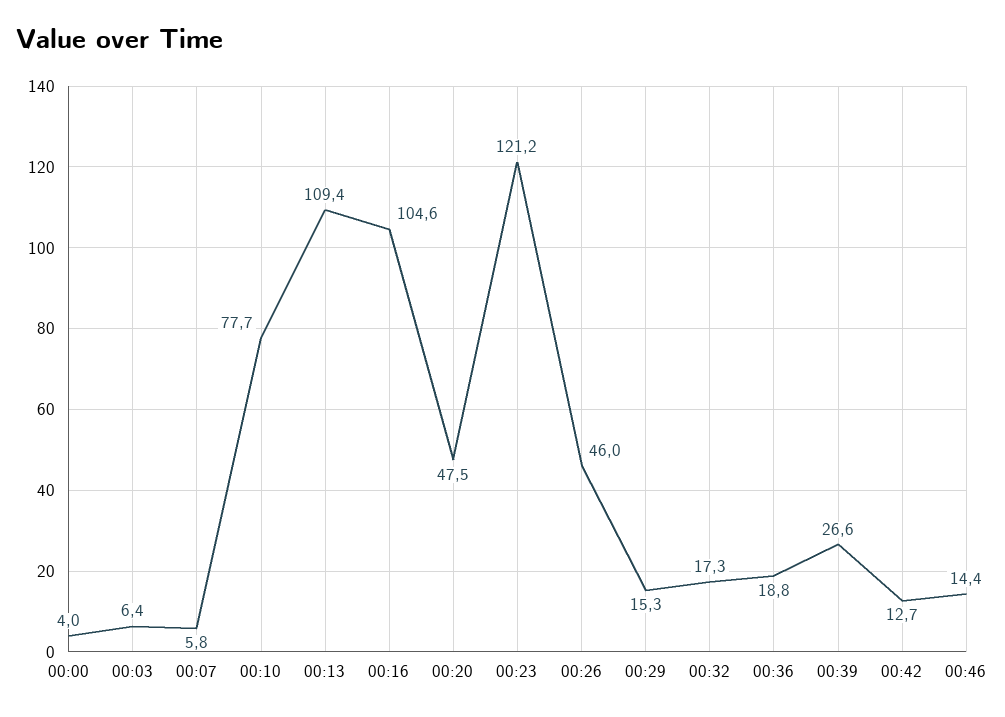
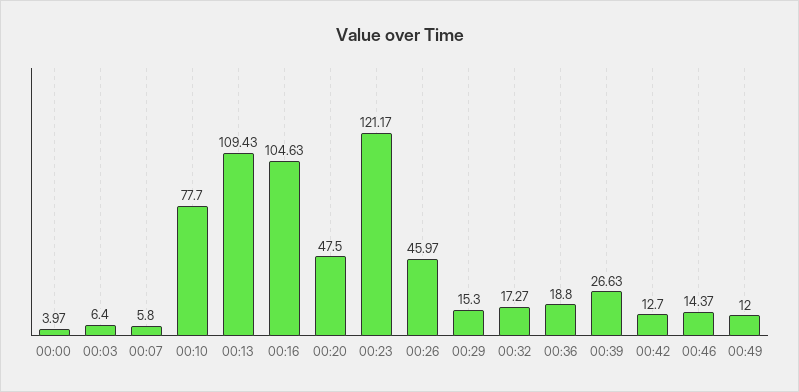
00:49: none -> 12

